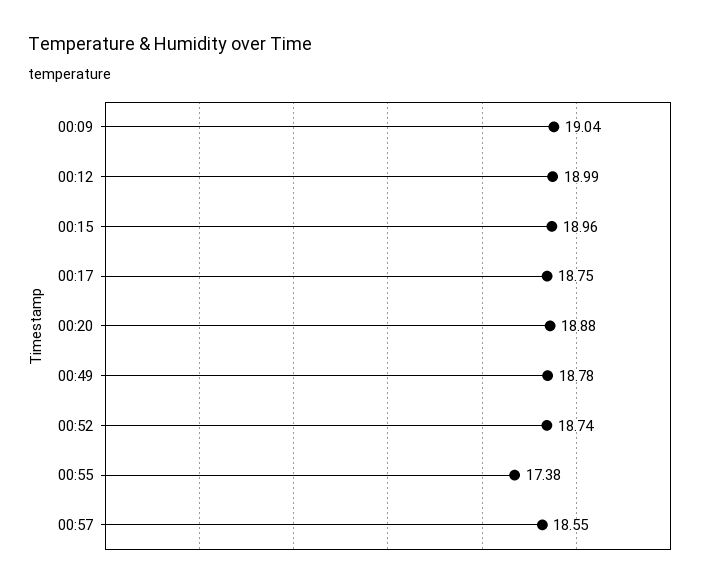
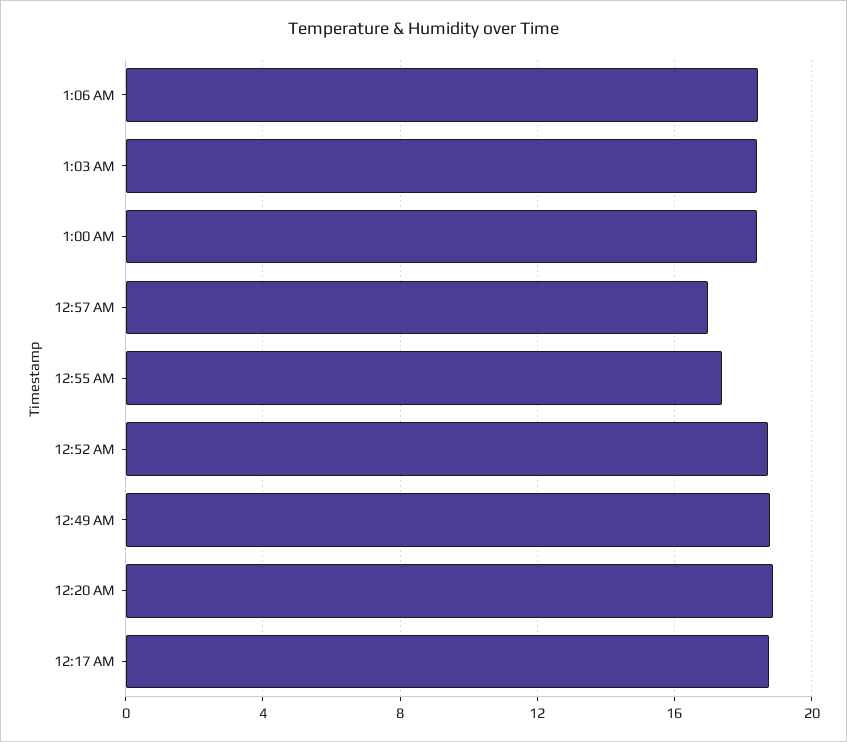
00:09: 19.04 -> none
00:12: 18.99 -> none
00:15: 18.96 -> none
00:57: 18.55 -> 17
1:06 AM: none -> 18.5
1:03 AM: none -> 18.5
1:00 AM: none -> 18.5

